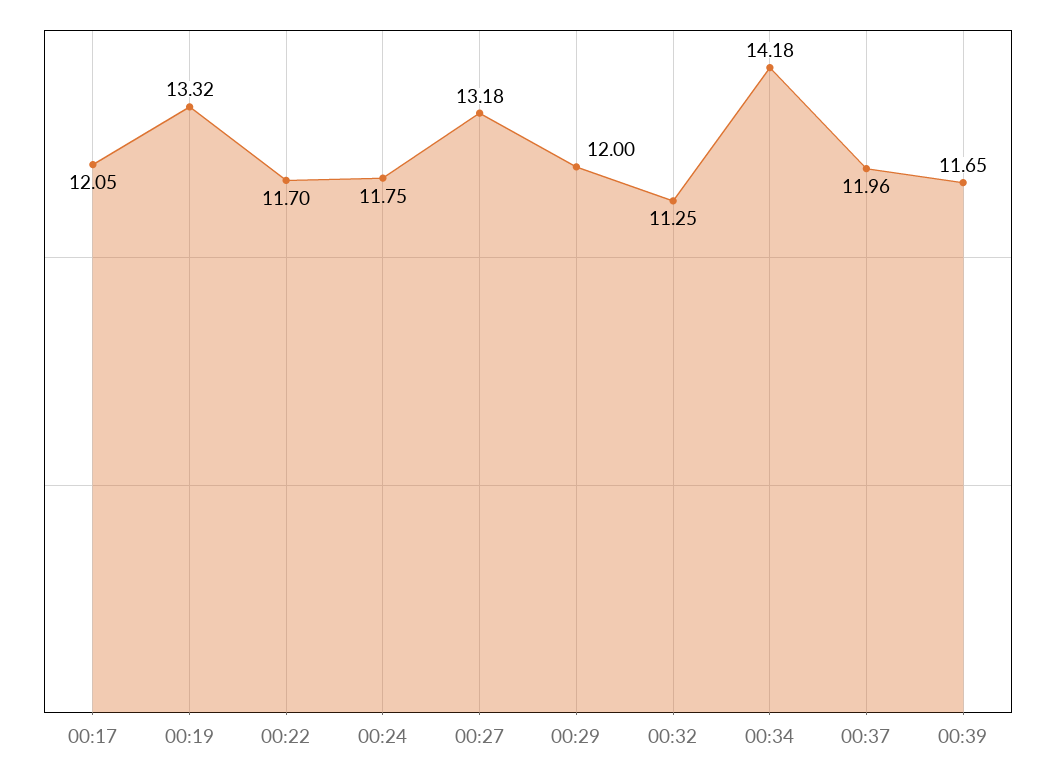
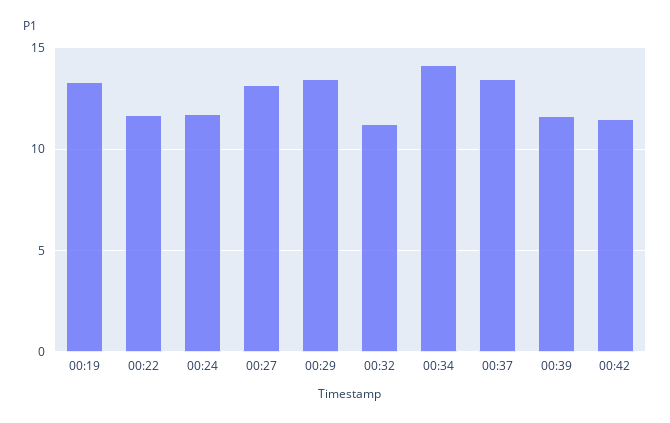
00:17: 12.05 -> none
00:29: 12 -> 13.5
00:37: 11.96 -> 13.5
00:42: none -> 11.5

